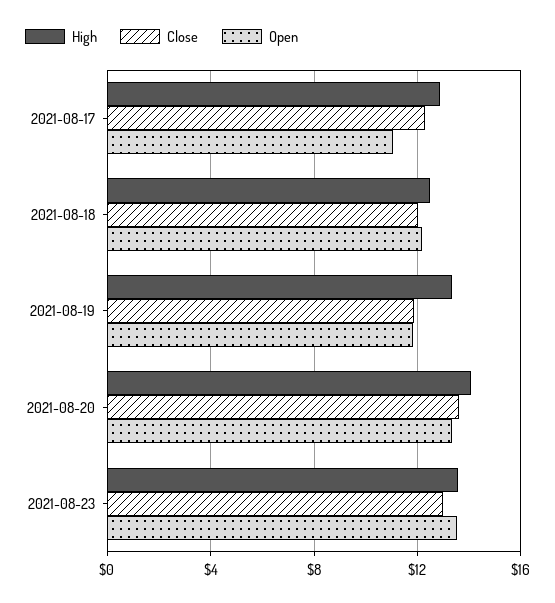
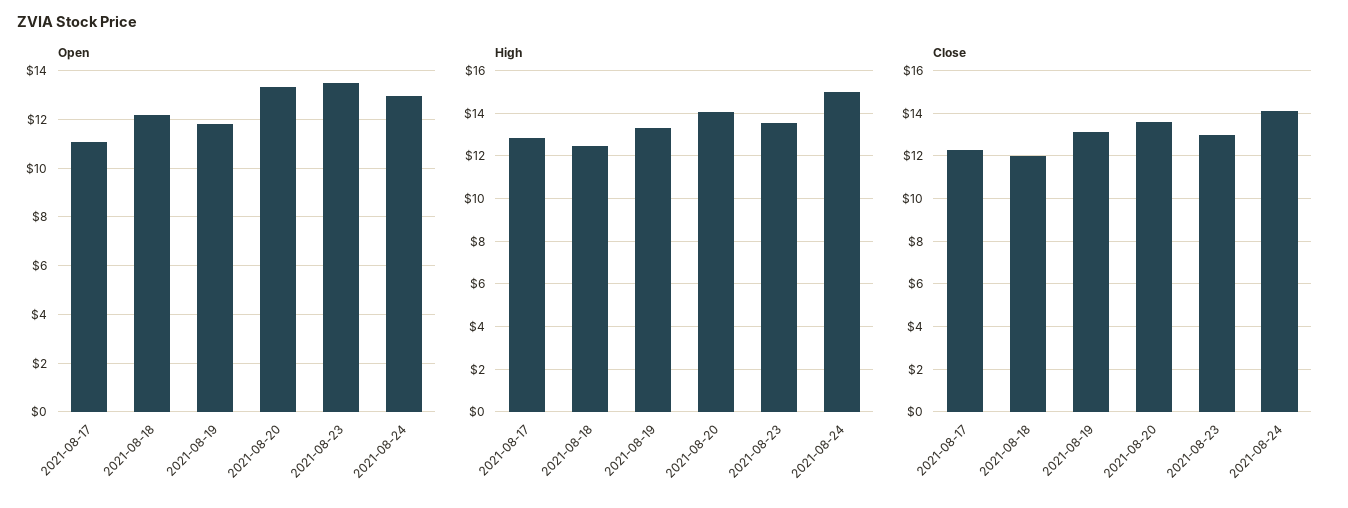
Close, 2021-08-19: 12 -> 13
Open, 2021-08-24: none -> 13
High, 2021-08-24: none -> 15
Close, 2021-08-24: none -> 14

